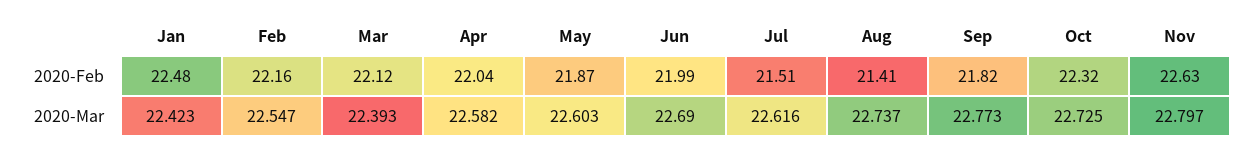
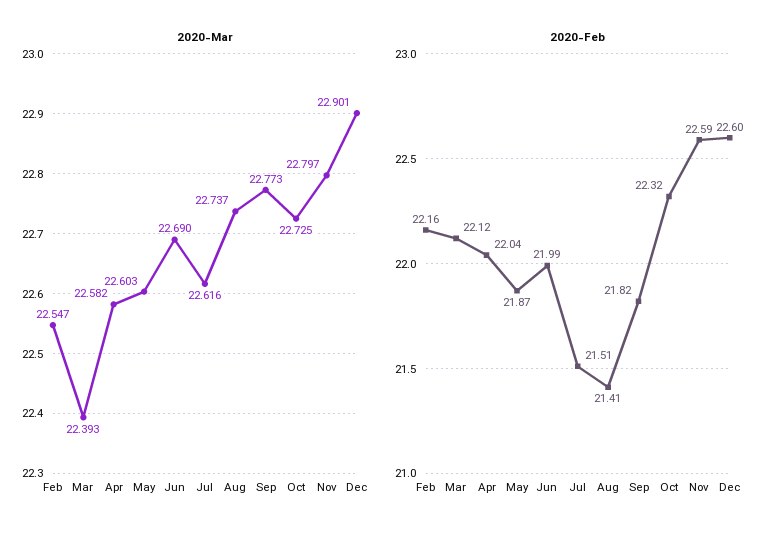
2020-Feb, Jan: 22.48 -> none
2020-Feb, Nov: 22.63 -> 22.59
2020-Mar, Jan: 22.423 -> none
2020-Mar, Dec: none -> 22.901
2020-Feb, Dec: none -> 22.6

